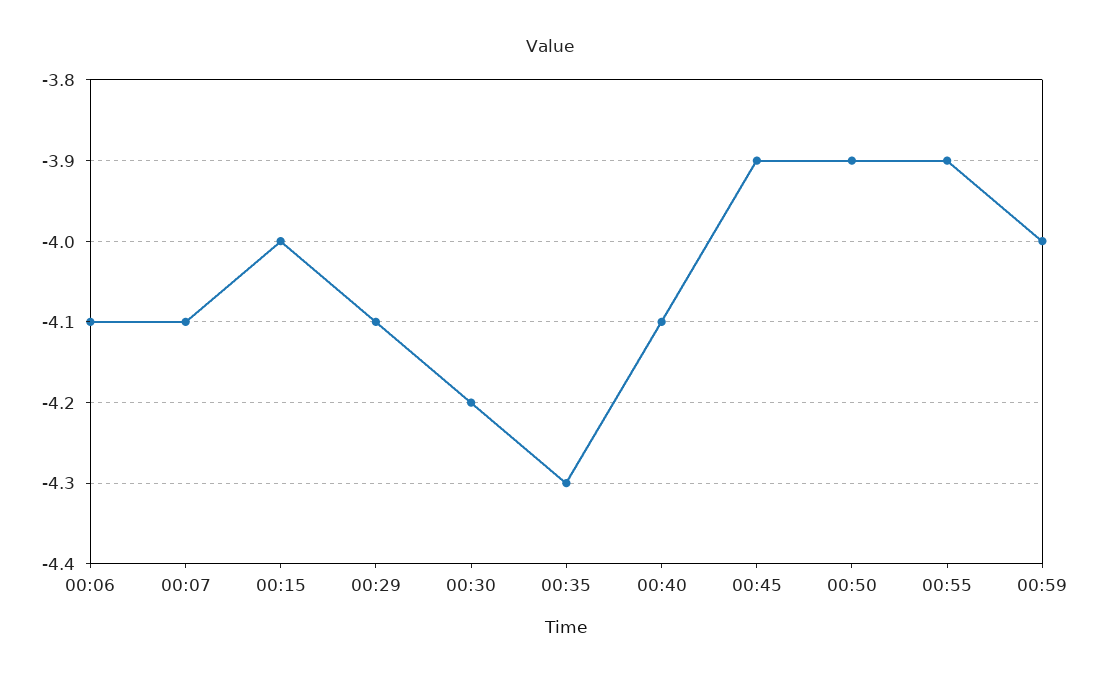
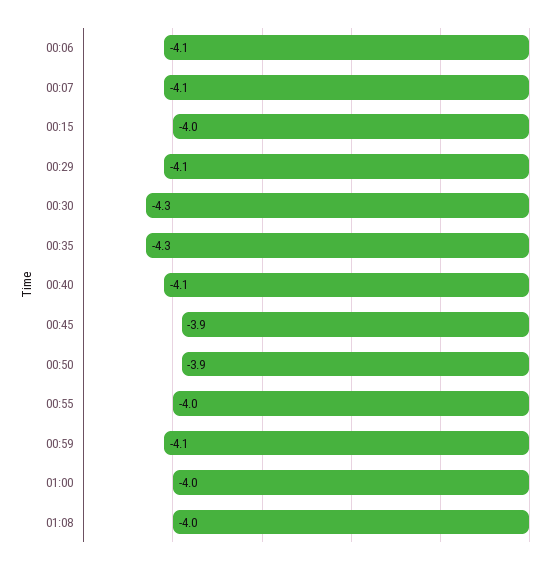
00:30: -4.2 -> -4.3
00:55: -3.9 -> -4
00:59: -4 -> -4.1
01:00: none -> -4
01:08: none -> -4

